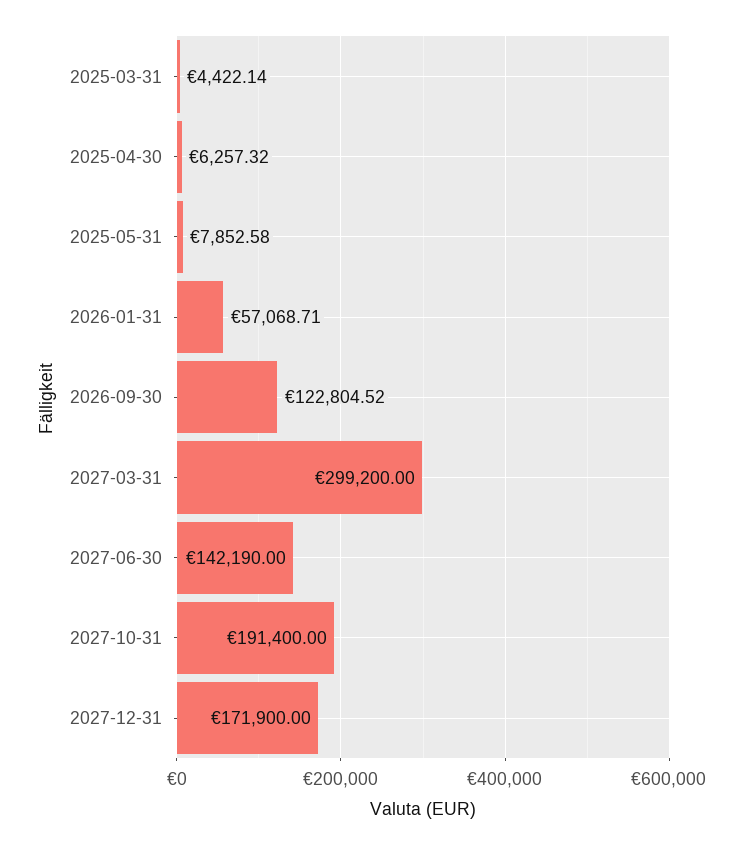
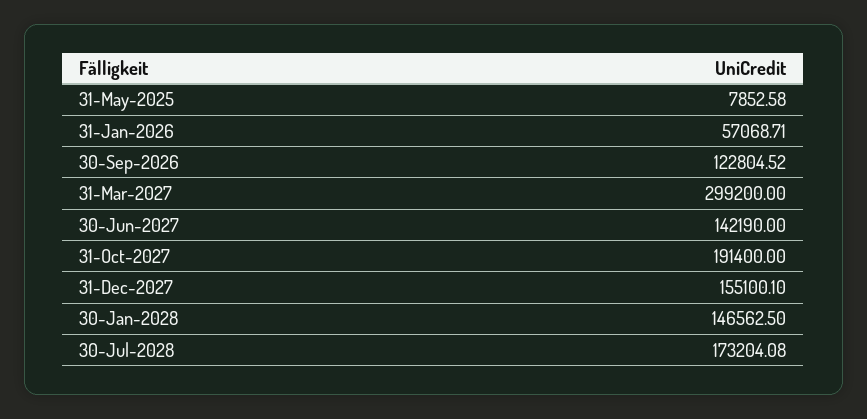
2025-03-31: 4422.14 -> none
2025-04-30: 6257.32 -> none
2027-12-31: 171900 -> 155100.1
30-Jan-2028: none -> 146562.5
30-Jul-2028: none -> 173204.08

